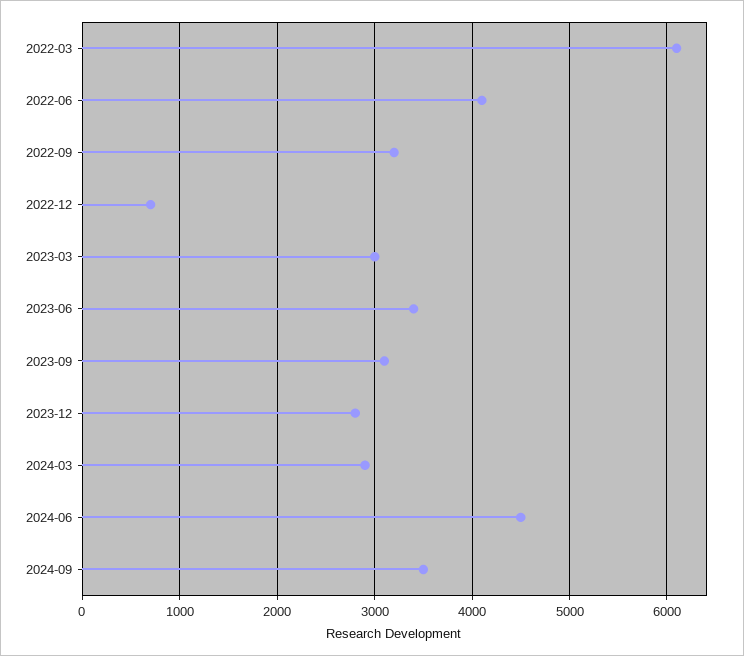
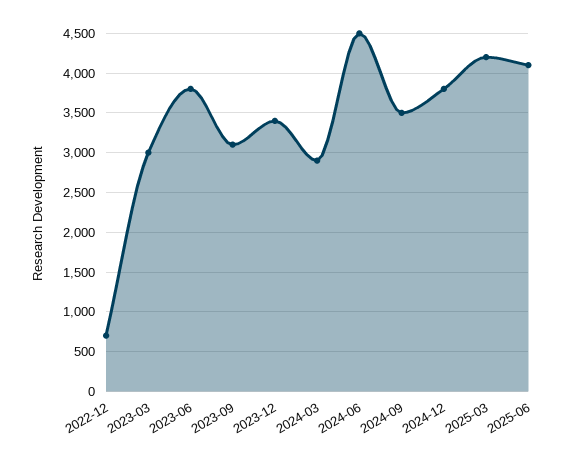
2022-03: 6100 -> none
2022-06: 4100 -> none
2022-09: 3200 -> none
2023-06: 3400 -> 3800
2023-12: 2800 -> 3400
2024-12: none -> 3800
2025-03: none -> 4200
2025-06: none -> 4100

